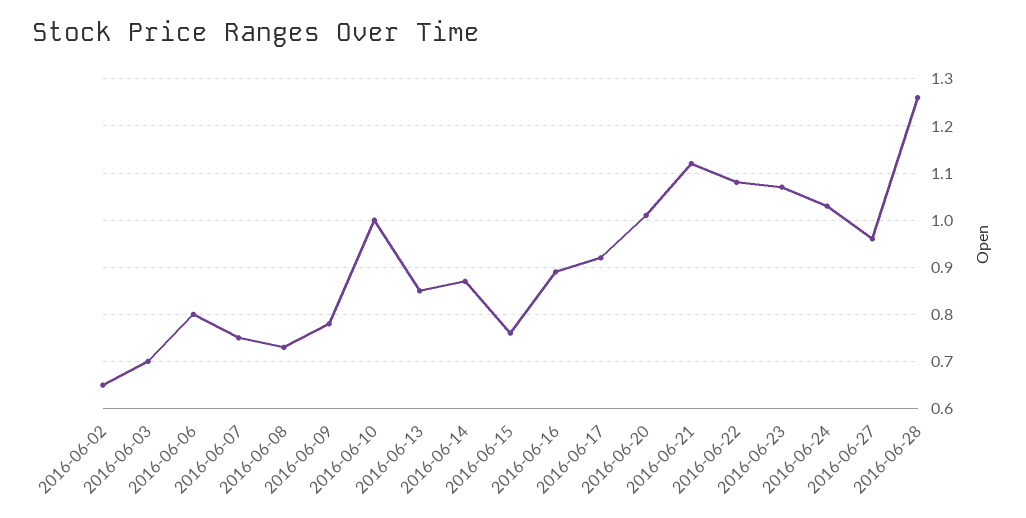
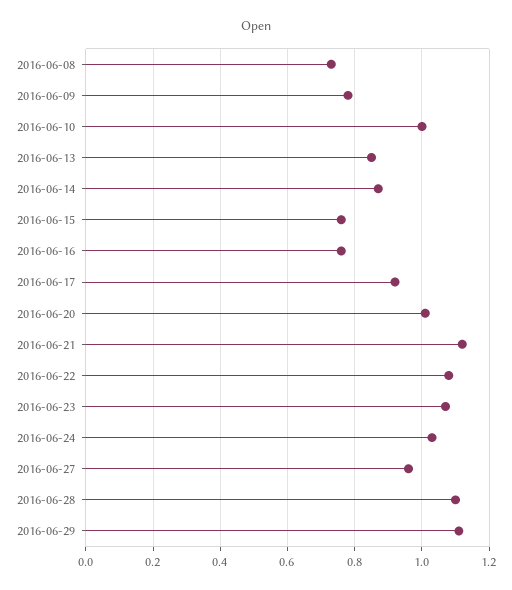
2016-06-02: 0.65 -> none
2016-06-03: 0.7 -> none
2016-06-06: 0.8 -> none
2016-06-07: 0.75 -> none
2016-06-16: 0.9 -> 0.75
2016-06-28: 1.25 -> 1.1
2016-06-29: none -> 1.1

